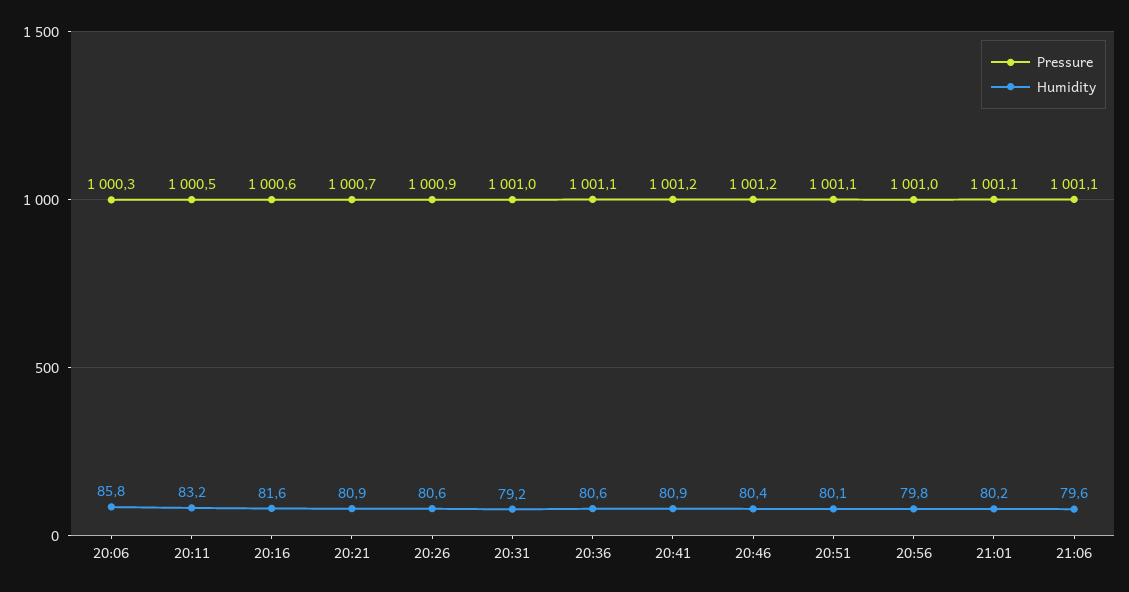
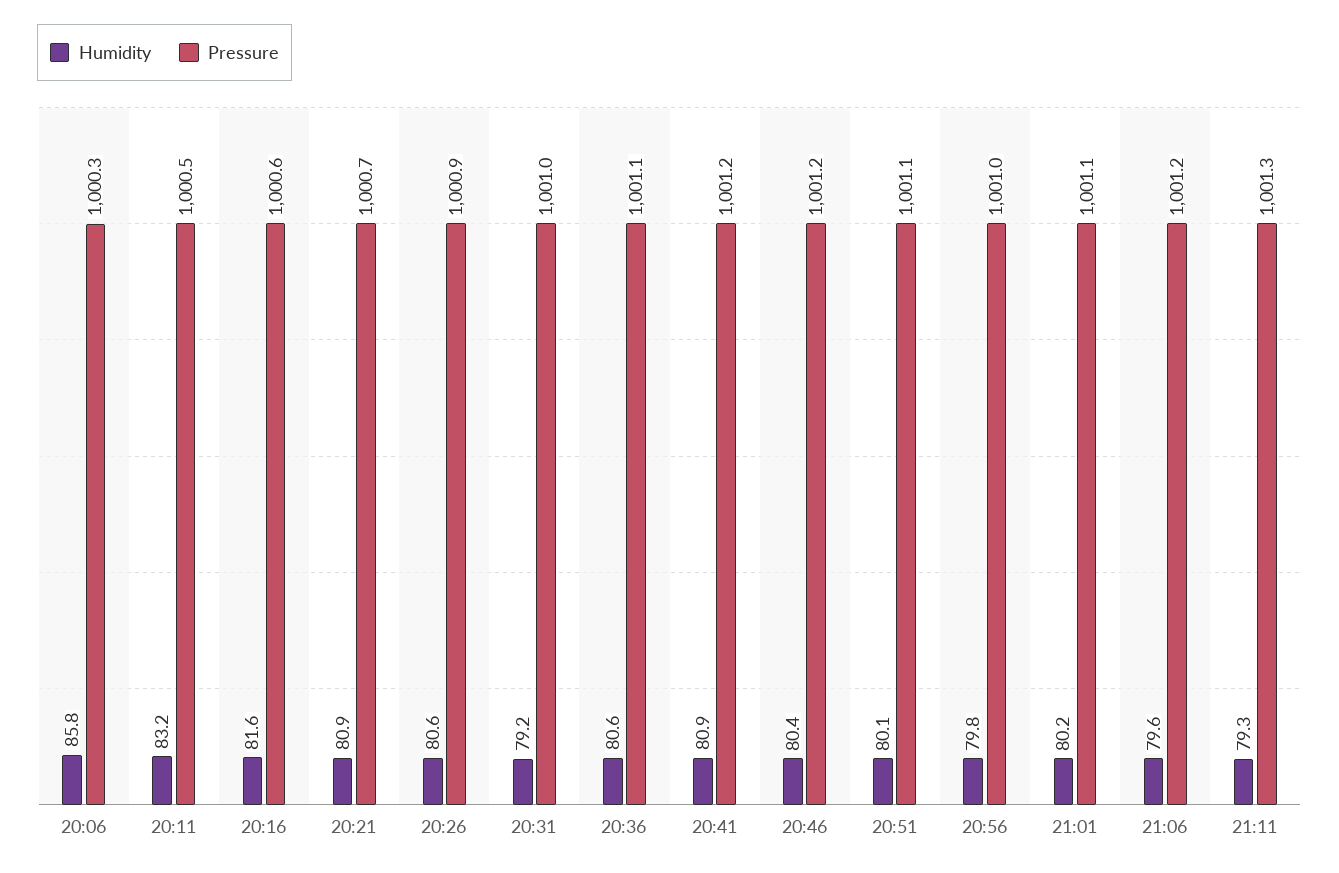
Pressure, 21:06: 1001.1 -> 1001.2
Humidity, 21:11: none -> 79.3
Pressure, 21:11: none -> 1001.3

